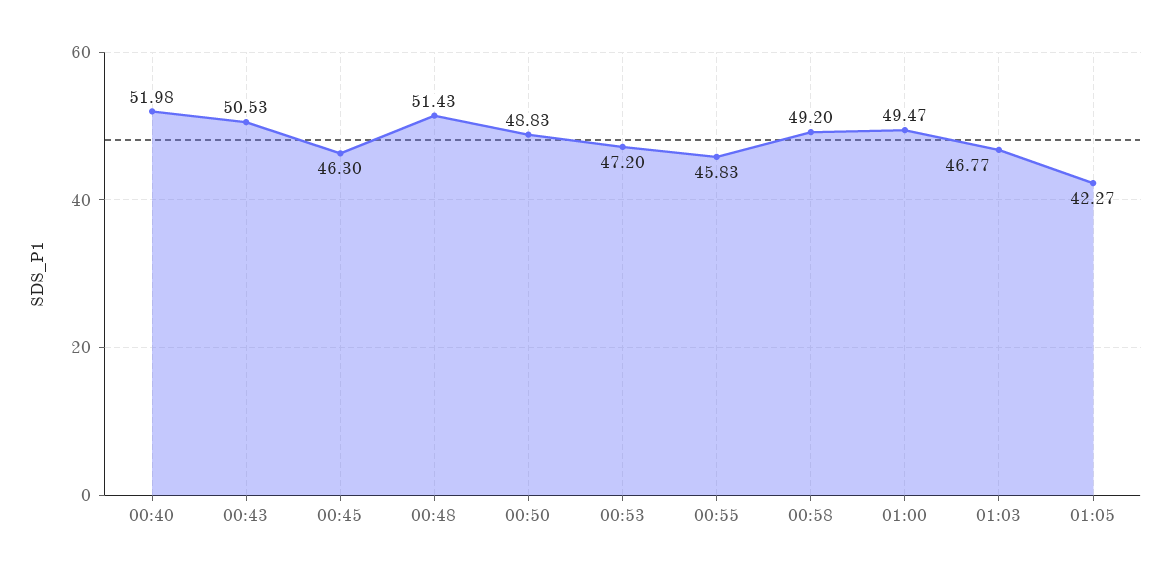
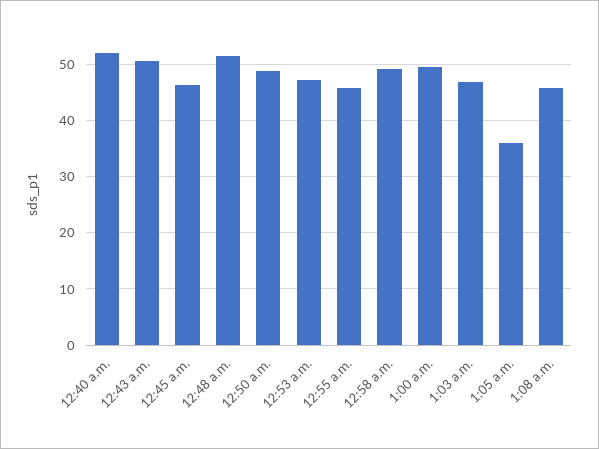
01:05: 42.27 -> 36
1:08 a.m.: none -> 46

